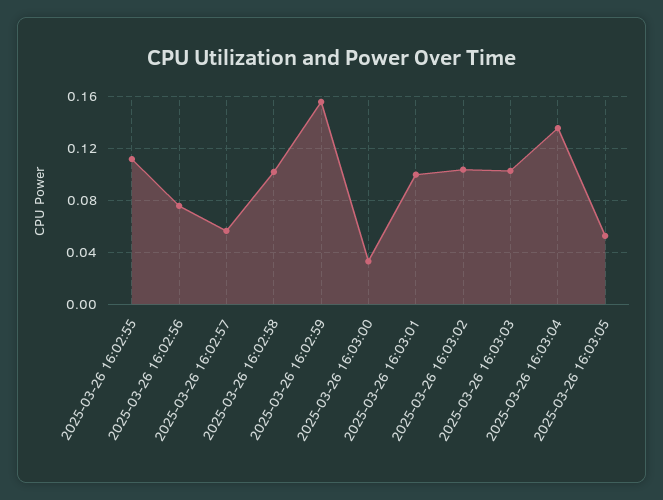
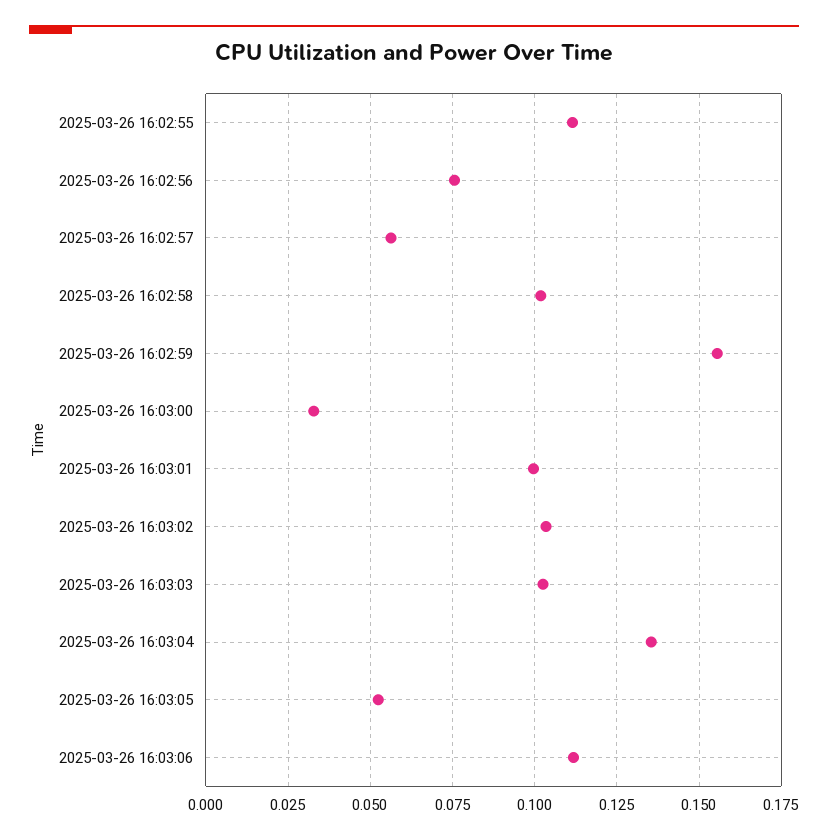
2025-03-26 16:03:06: none -> 0.1125

